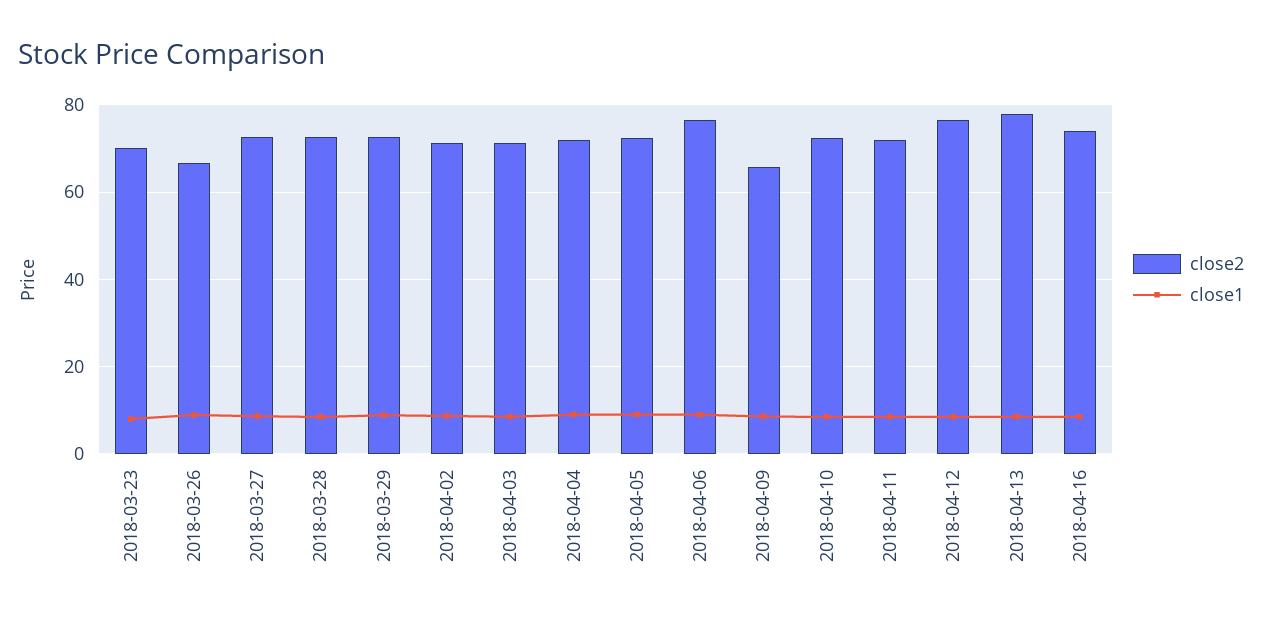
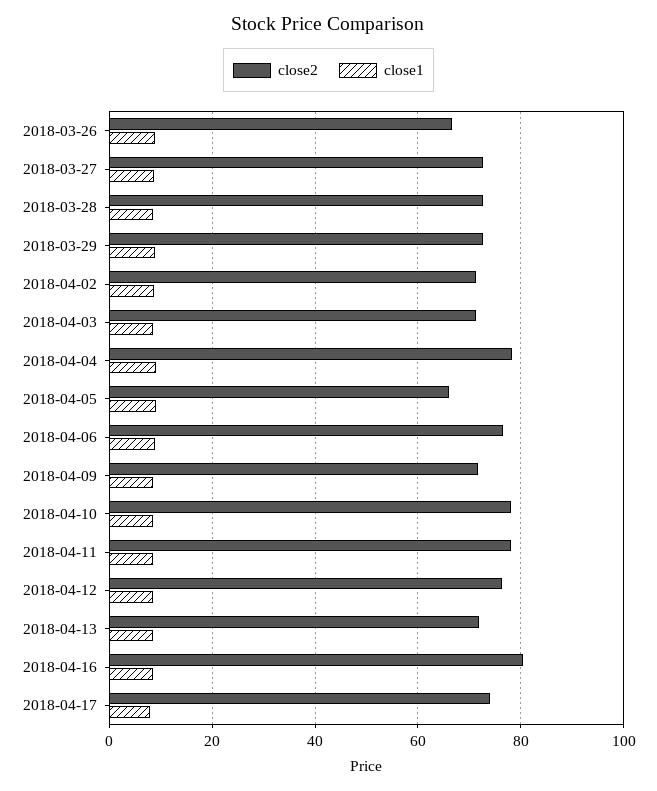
close2, 2018-03-23: 70 -> none
close1, 2018-03-23: 8 -> none
close2, 2018-04-04: 72 -> 78
close2, 2018-04-05: 72 -> 66
close2, 2018-04-09: 66 -> 72
close2, 2018-04-10: 72 -> 78
close2, 2018-04-11: 72 -> 78
close2, 2018-04-13: 78 -> 72
close2, 2018-04-16: 74 -> 80
close2, 2018-04-17: none -> 74
close1, 2018-04-17: none -> 8

